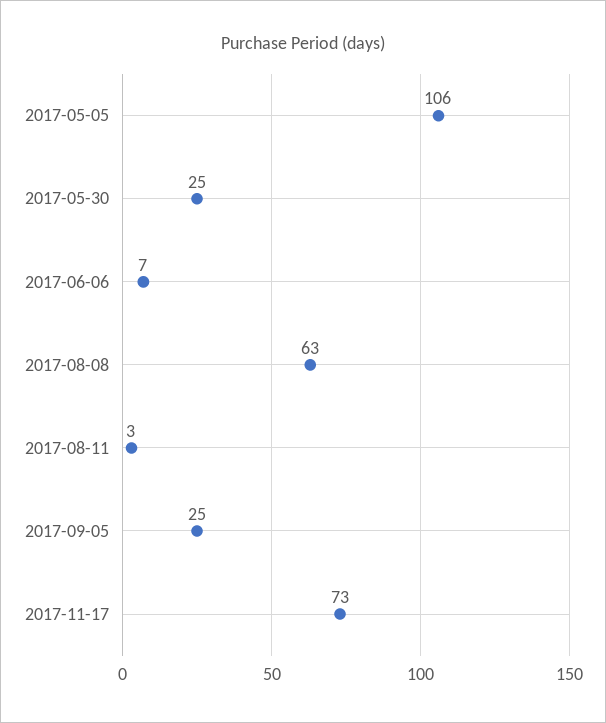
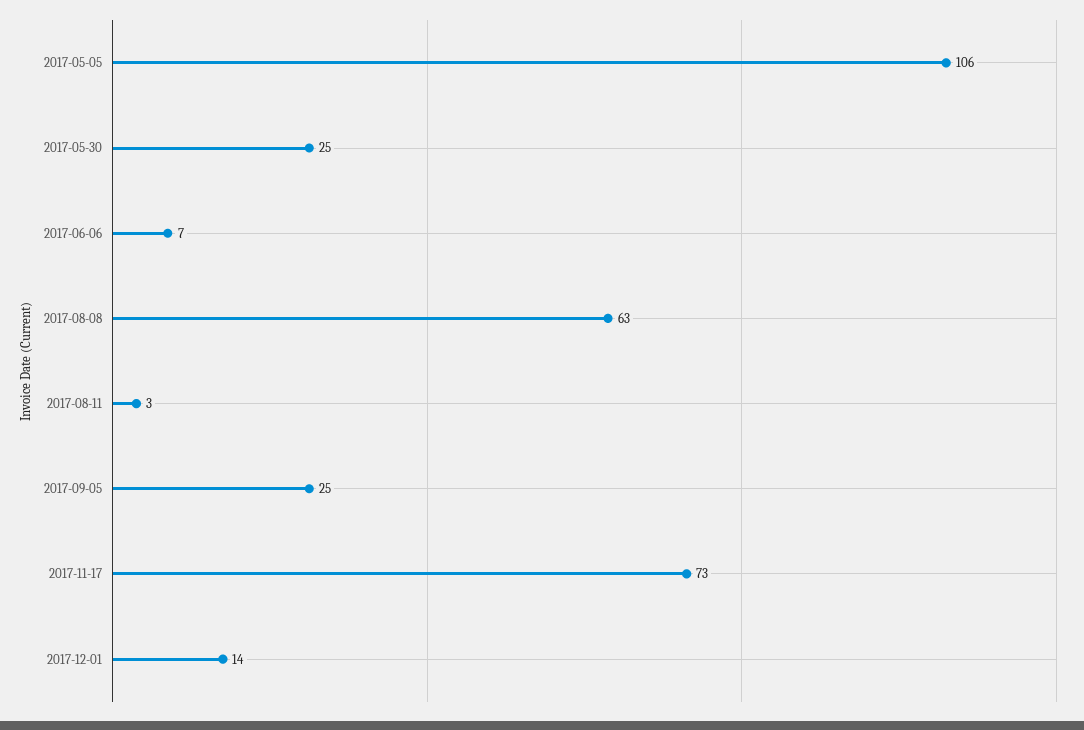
2017-12-01: none -> 14

